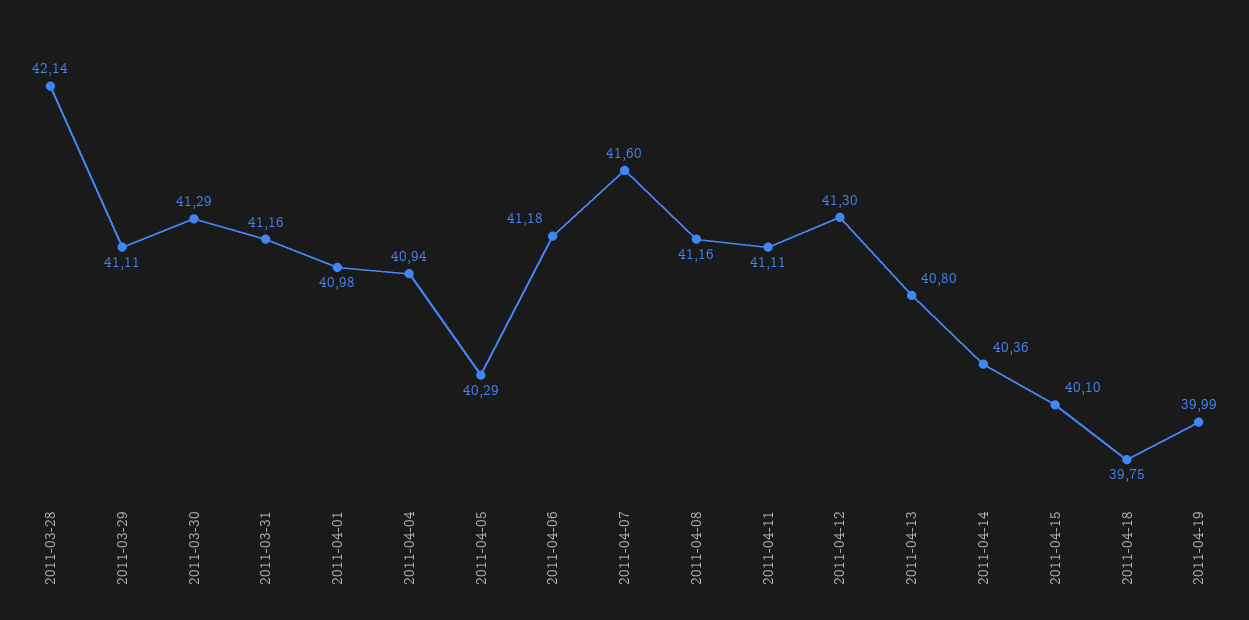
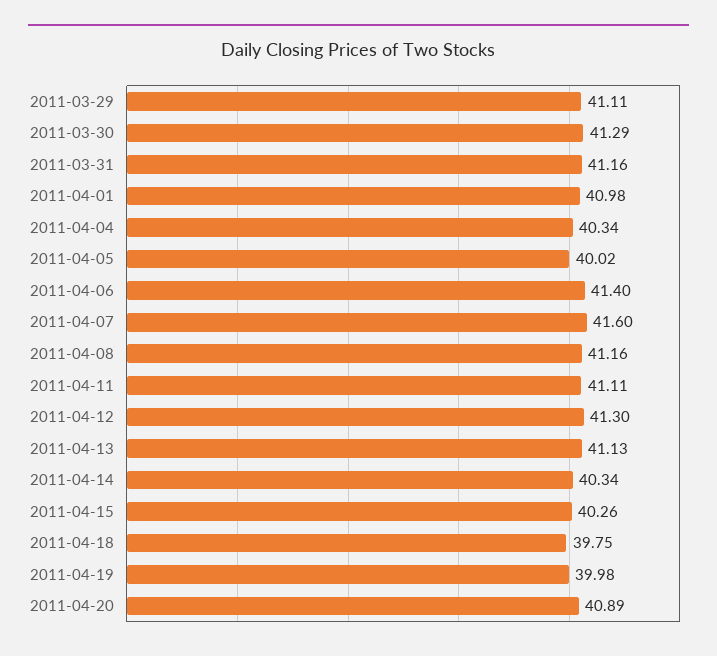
2011-03-28: 42.14 -> none
2011-04-04: 40.94 -> 40.34
2011-04-05: 40.29 -> 40.02
2011-04-06: 41.18 -> 41.4
2011-04-13: 40.8 -> 41.13
2011-04-14: 40.36 -> 40.34
2011-04-15: 40.1 -> 40.26
2011-04-19: 39.99 -> 39.98
2011-04-20: none -> 40.89

